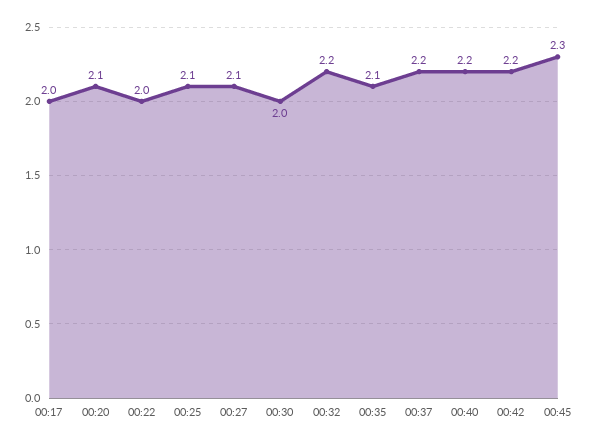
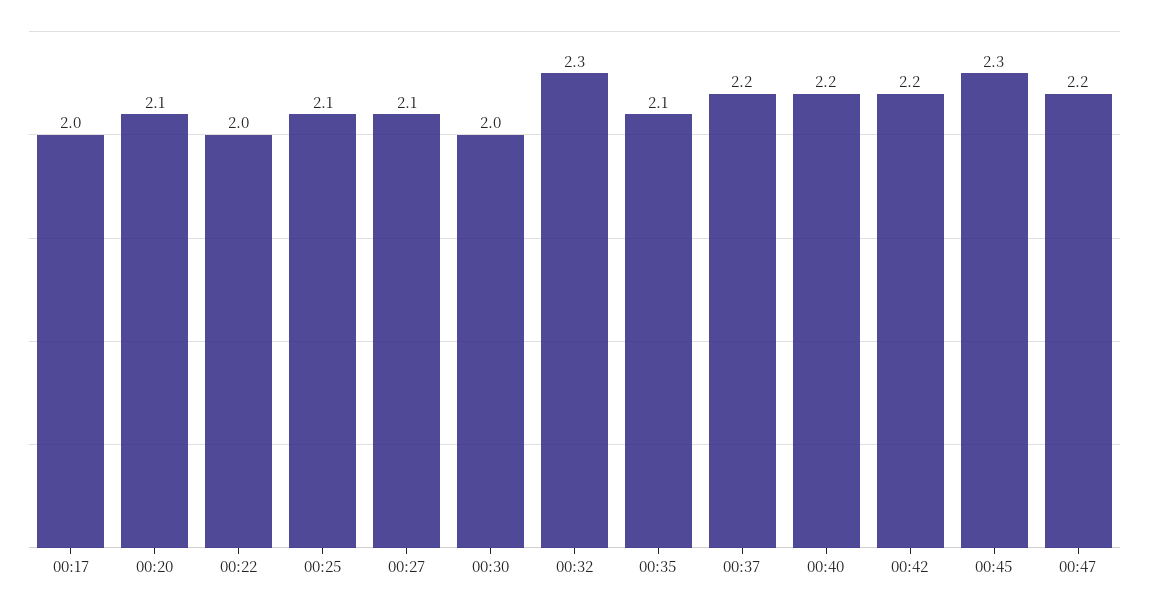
00:32: 2.2 -> 2.3
00:47: none -> 2.2

